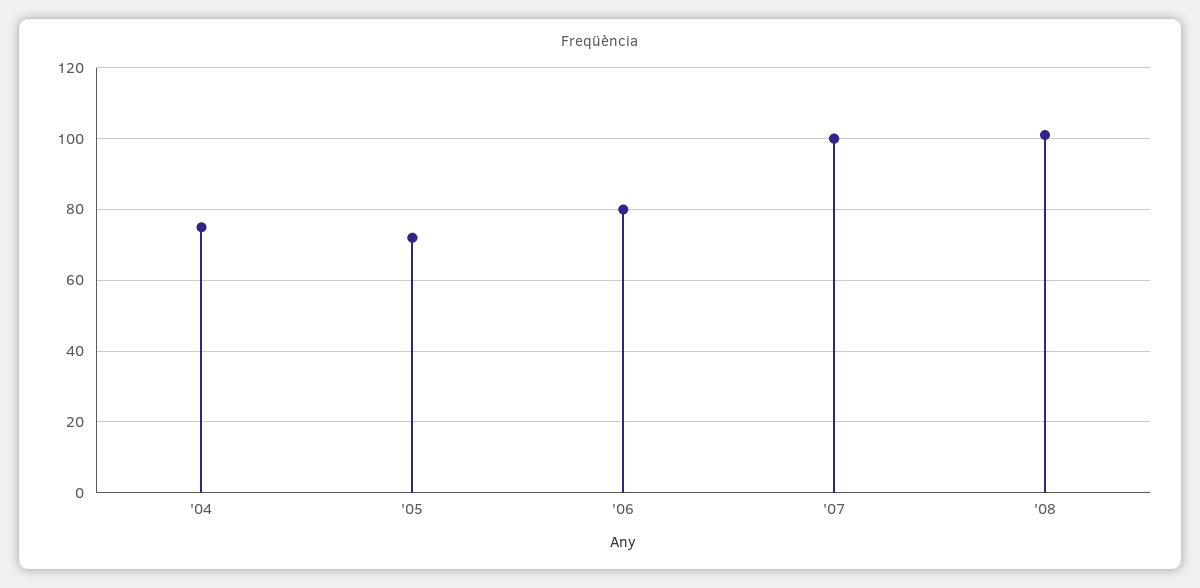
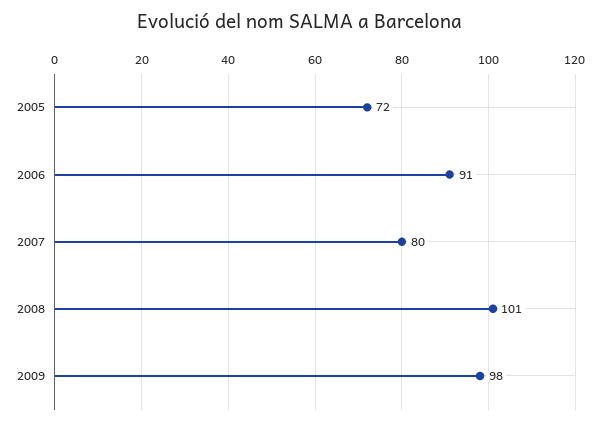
'04: 75 -> none
'06: 80 -> 91
'07: 100 -> 80
2009: none -> 98

